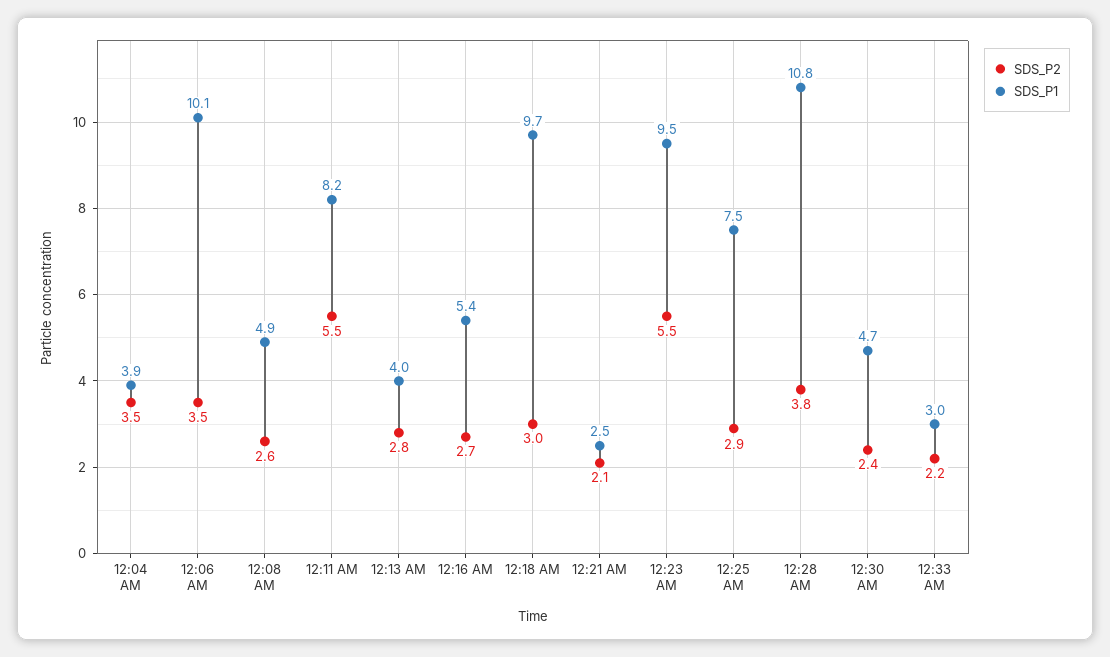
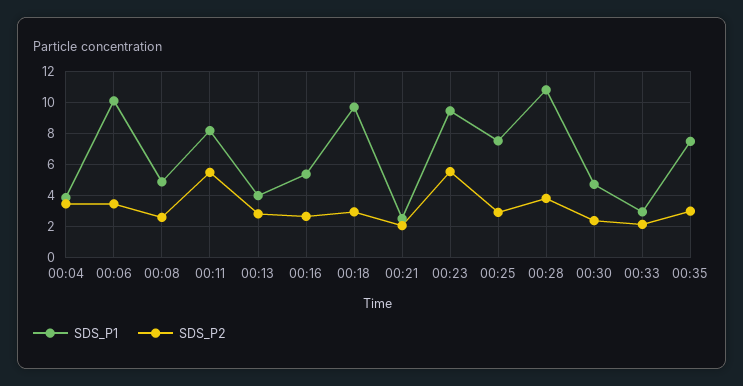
SDS_P1, 00:35: none -> 7.5
SDS_P2, 00:35: none -> 3

